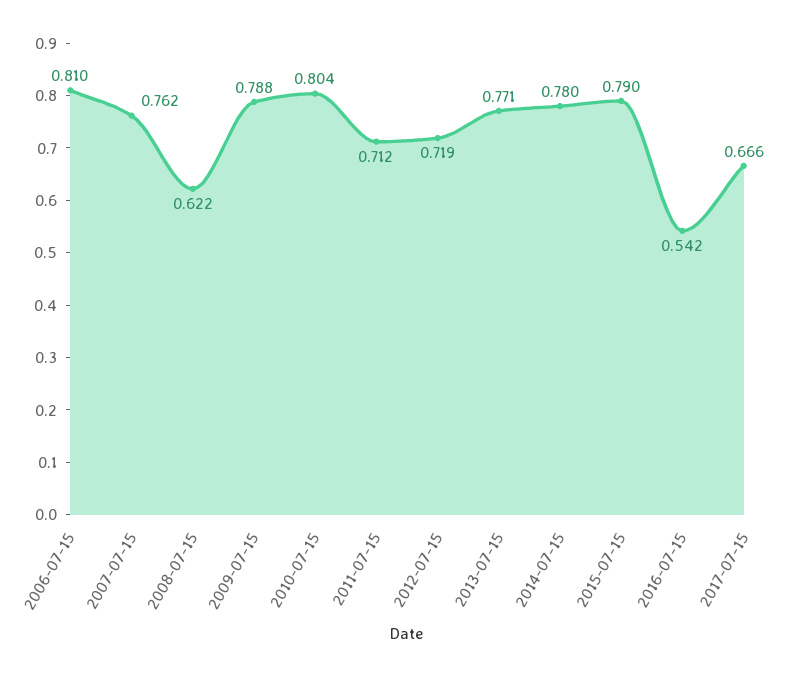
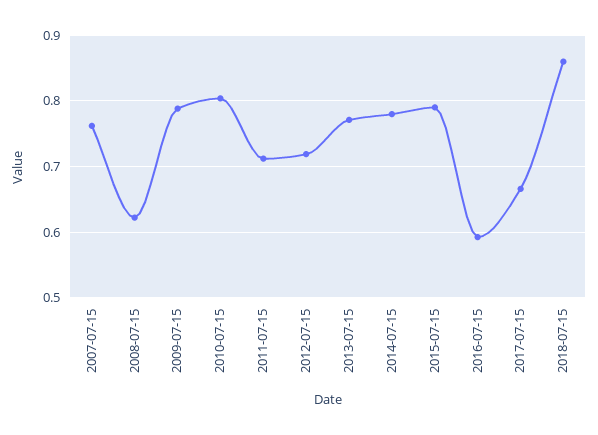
2006-07-15: 0.81 -> none
2016-07-15: 0.542 -> 0.59
2018-07-15: none -> 0.86

